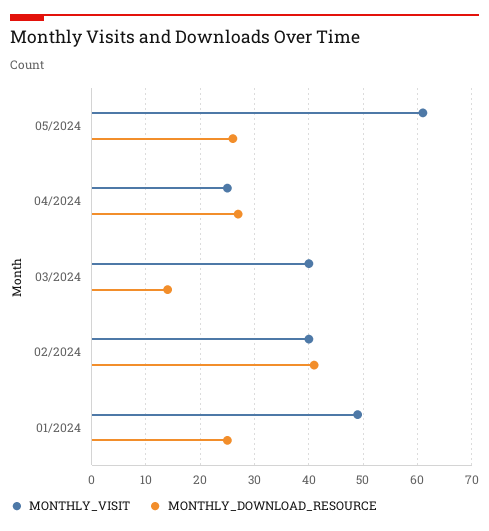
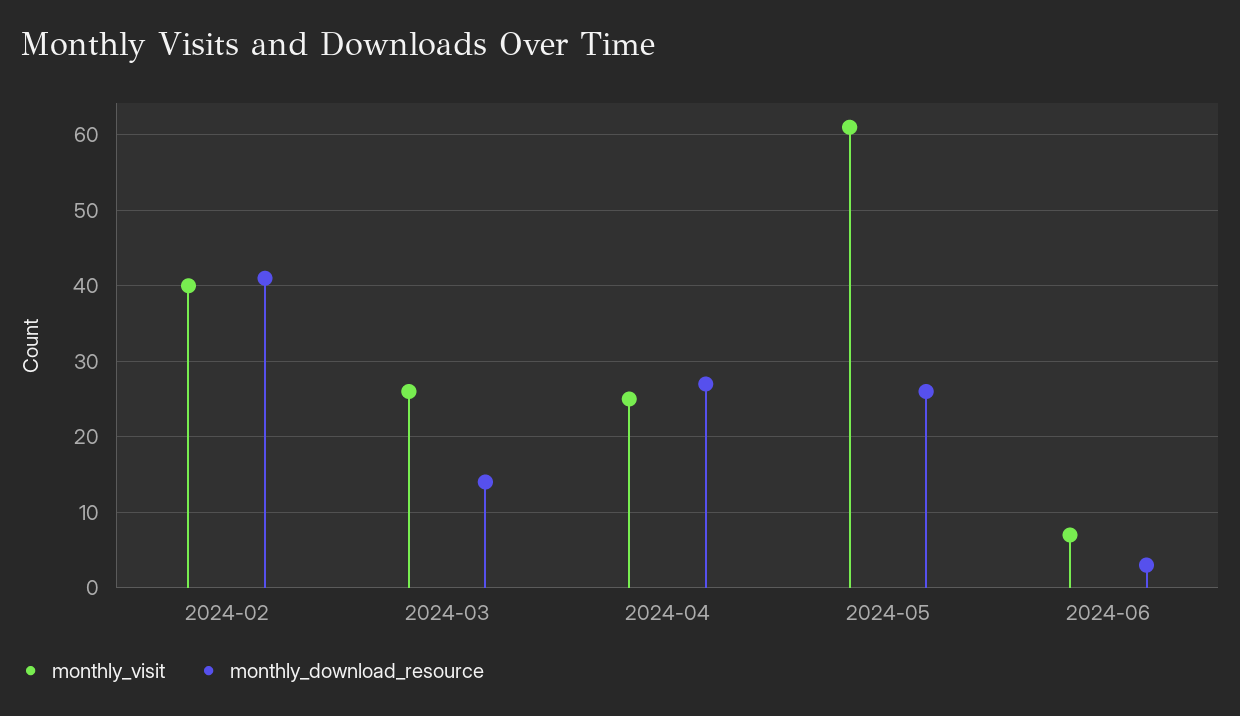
MONTHLY_VISIT, 03/2024: 40 -> 26
MONTHLY_VISIT, 01/2024: 50 -> none
MONTHLY_DOWNLOAD_RESOURCE, 01/2024: 25 -> none
MONTHLY_VISIT, 2024-06: none -> 7
MONTHLY_DOWNLOAD_RESOURCE, 2024-06: none -> 3

